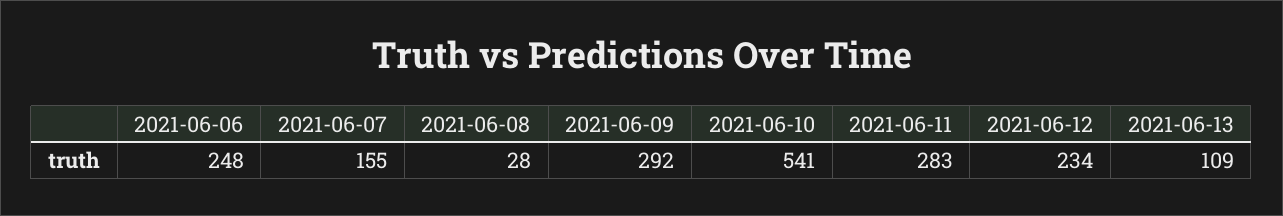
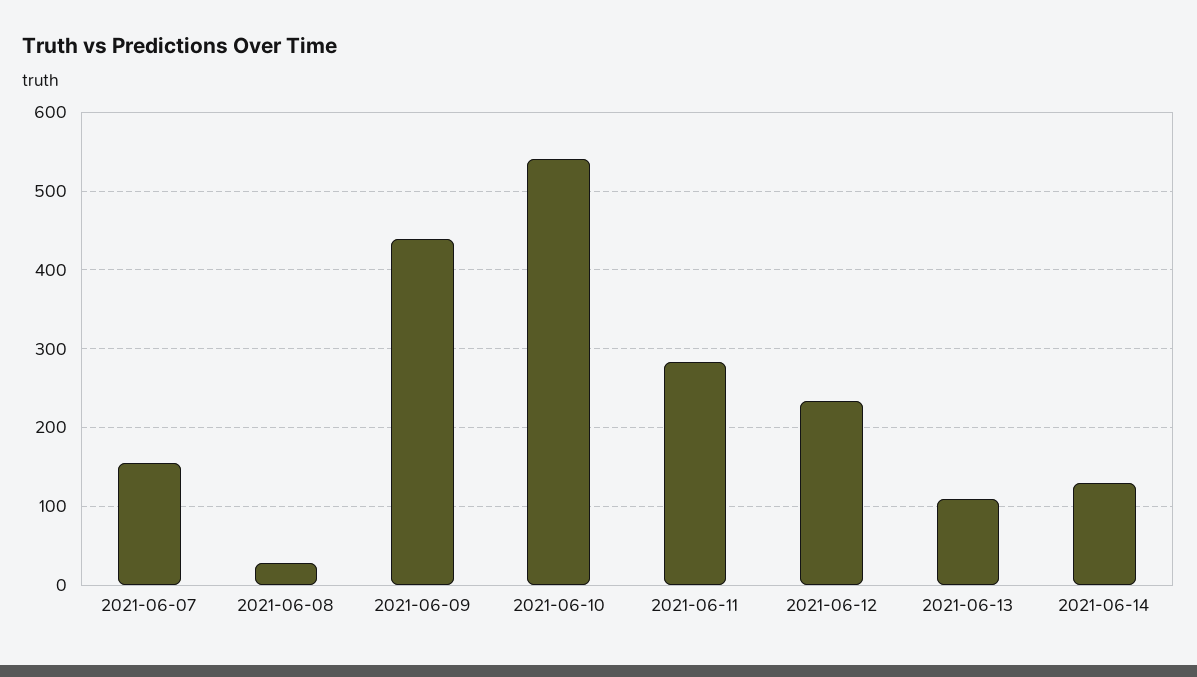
2021-06-06: 248 -> none
2021-06-09: 292 -> 440
2021-06-14: none -> 130

